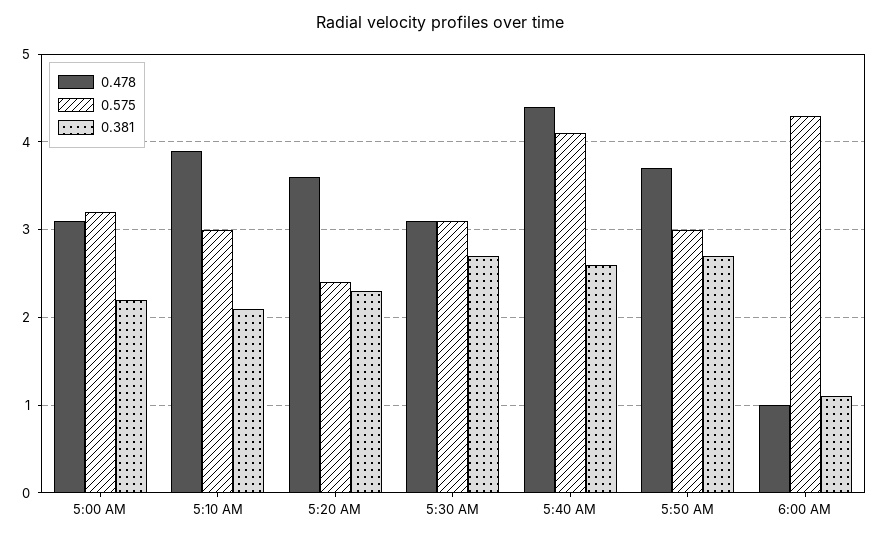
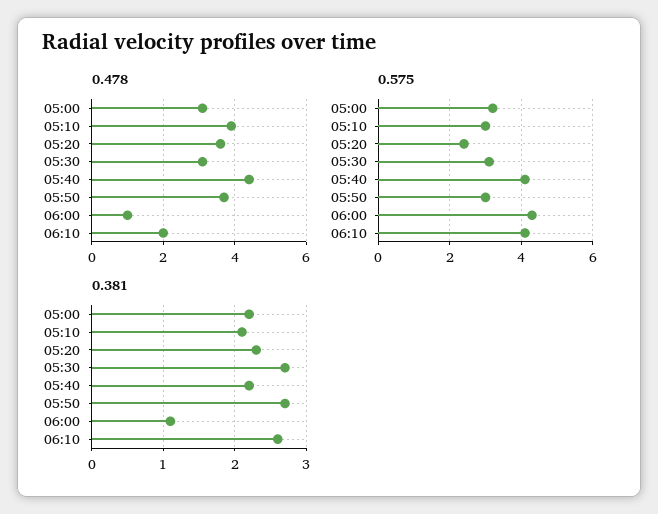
0.381, 5:40 AM: 2.6 -> 2.2
0.478, 06:10: none -> 2
0.575, 06:10: none -> 4
0.381, 06:10: none -> 2.6

